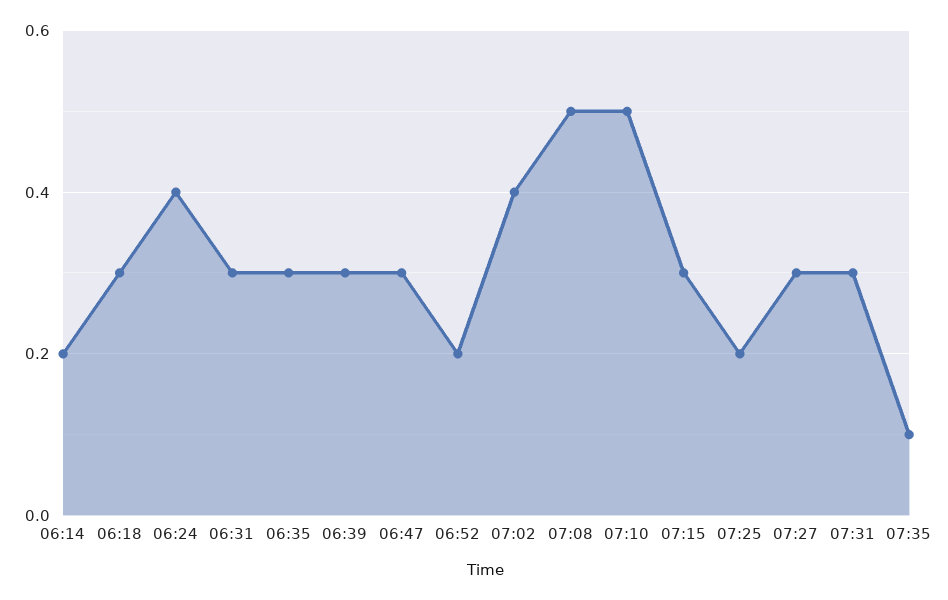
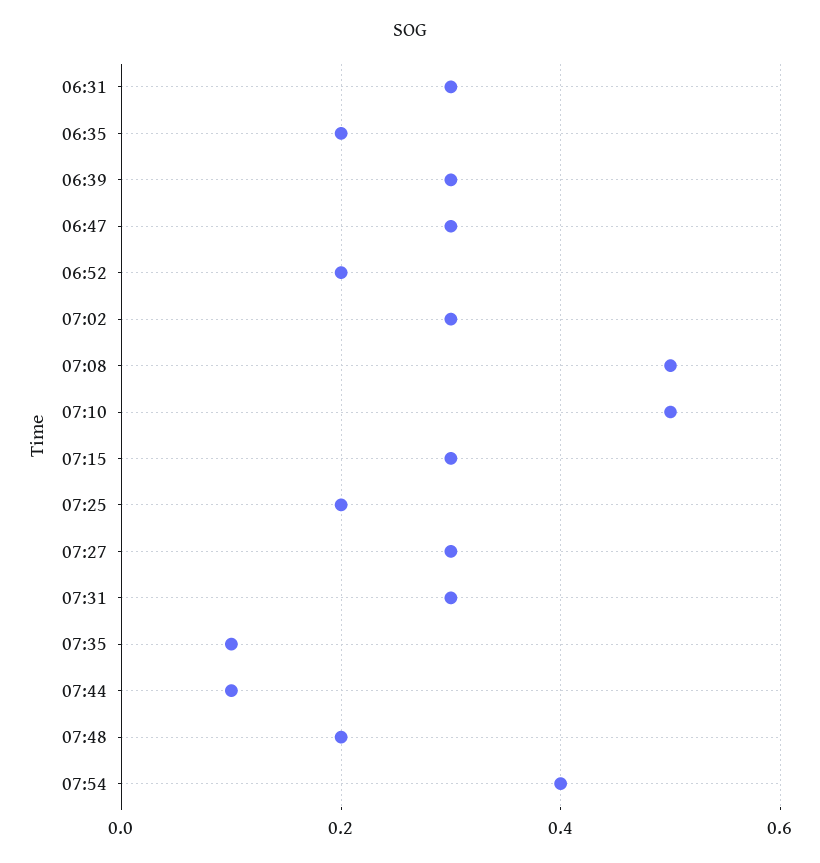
06:14: 0.2 -> none
06:18: 0.3 -> none
06:24: 0.4 -> none
06:35: 0.3 -> 0.2
07:02: 0.4 -> 0.3
07:44: none -> 0.1
07:48: none -> 0.2
07:54: none -> 0.4

